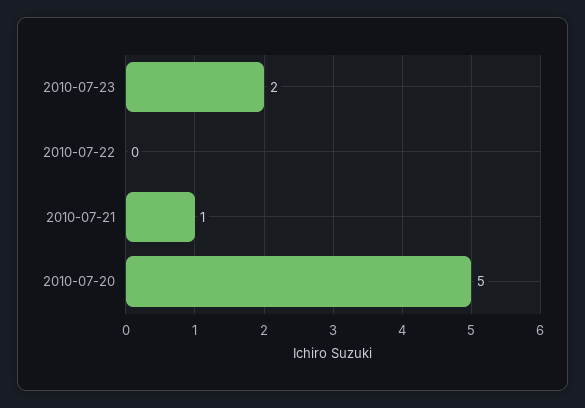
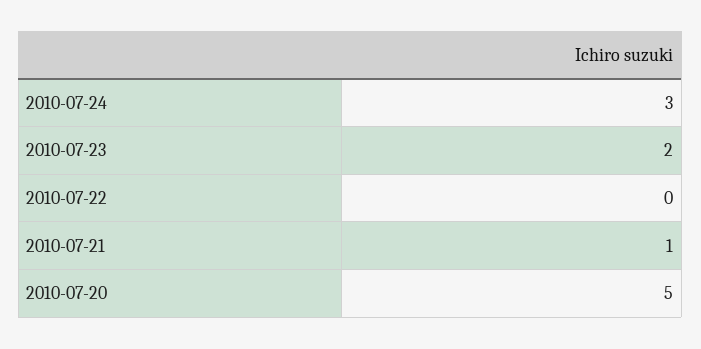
2010-07-24: none -> 3

